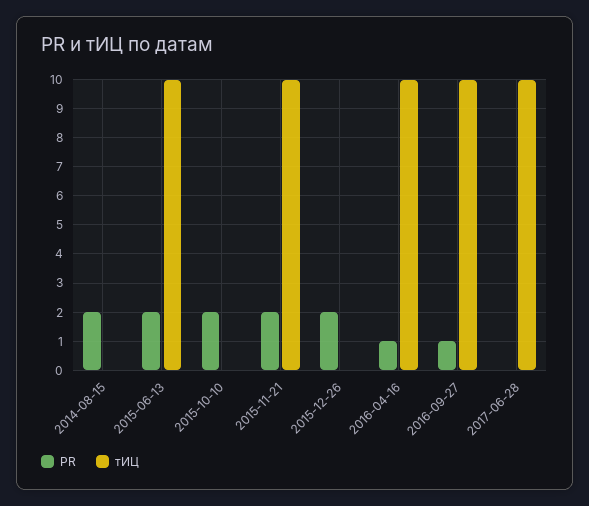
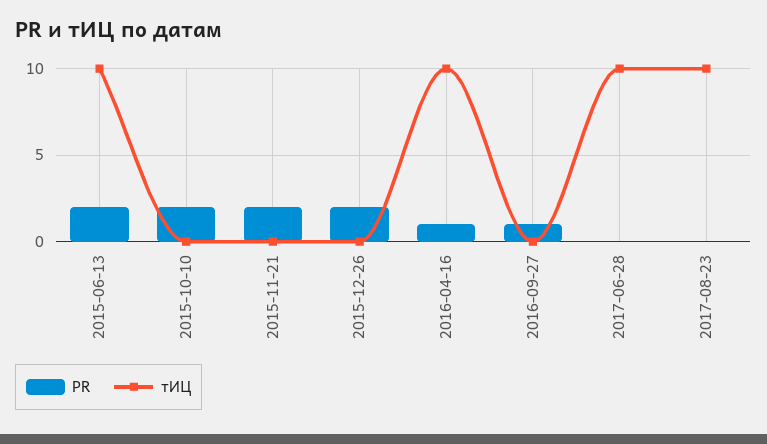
PR, 2014-08-15: 2 -> none
тИЦ, 2014-08-15: 0 -> none
тИЦ, 2015-11-21: 10 -> 0
тИЦ, 2016-09-27: 10 -> 0
PR, 2017-08-23: none -> 0
тИЦ, 2017-08-23: none -> 10

